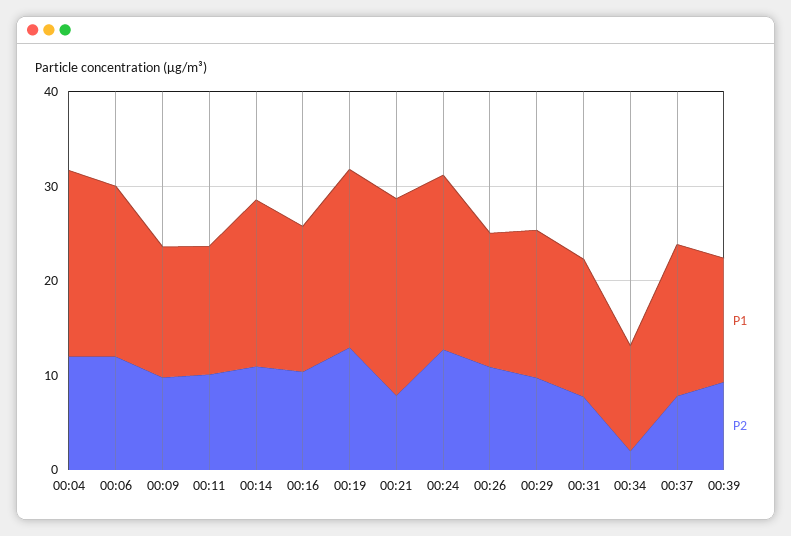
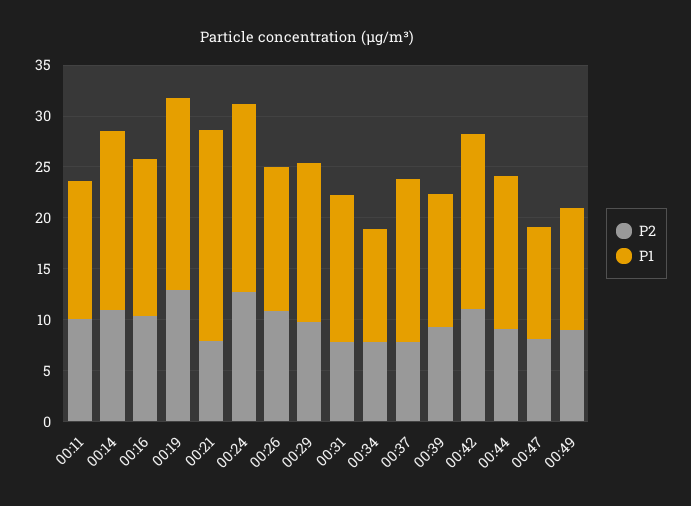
P1, 00:04: 20 -> none
P2, 00:04: 12 -> none
P1, 00:06: 18 -> none
P2, 00:06: 12 -> none
P1, 00:09: 14 -> none
P2, 00:09: 10 -> none
P2, 00:34: 2 -> 8
P2, 00:42: none -> 11
P1, 00:42: none -> 17
P2, 00:44: none -> 9
P1, 00:44: none -> 15
P2, 00:47: none -> 8
P1, 00:47: none -> 11
P2, 00:49: none -> 9
P1, 00:49: none -> 12

